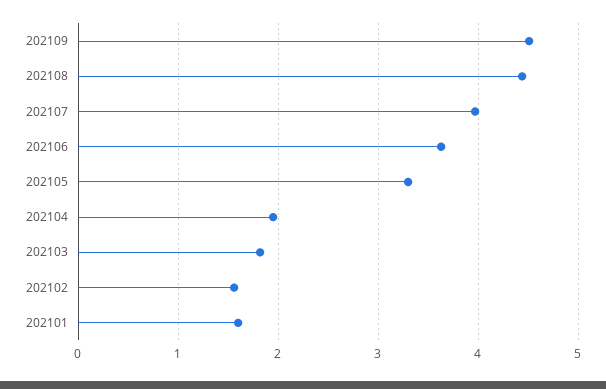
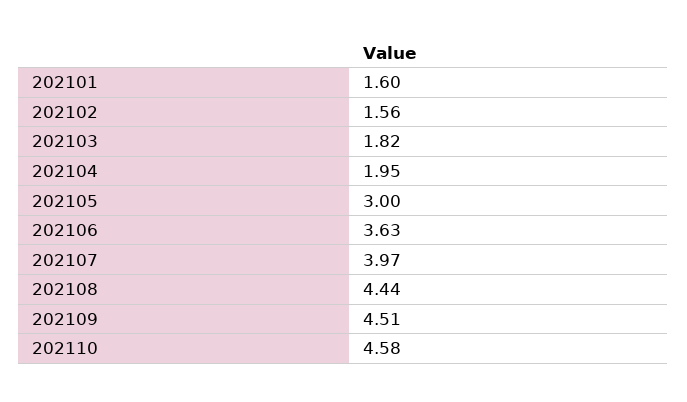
202105: 3.3 -> 3
202110: none -> 4.58

